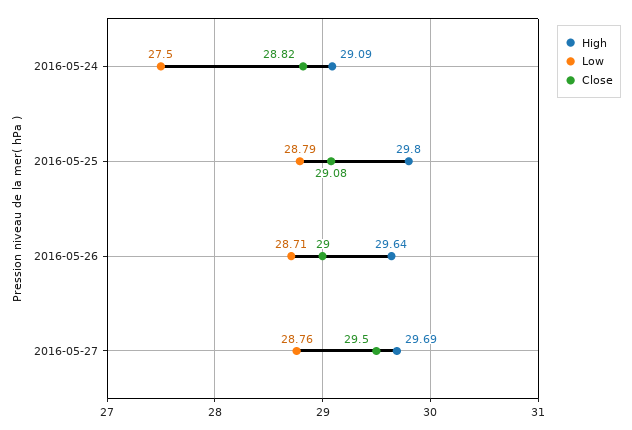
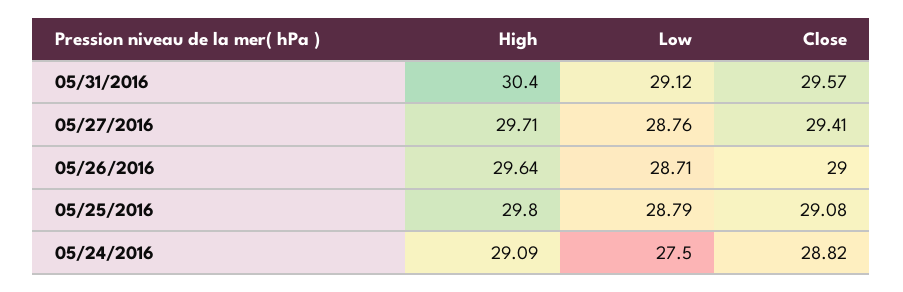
High, 2016-05-27: 29.69 -> 29.71
Close, 2016-05-27: 29.5 -> 29.41
High, 05/31/2016: none -> 30.4
Low, 05/31/2016: none -> 29.12
Close, 05/31/2016: none -> 29.57

